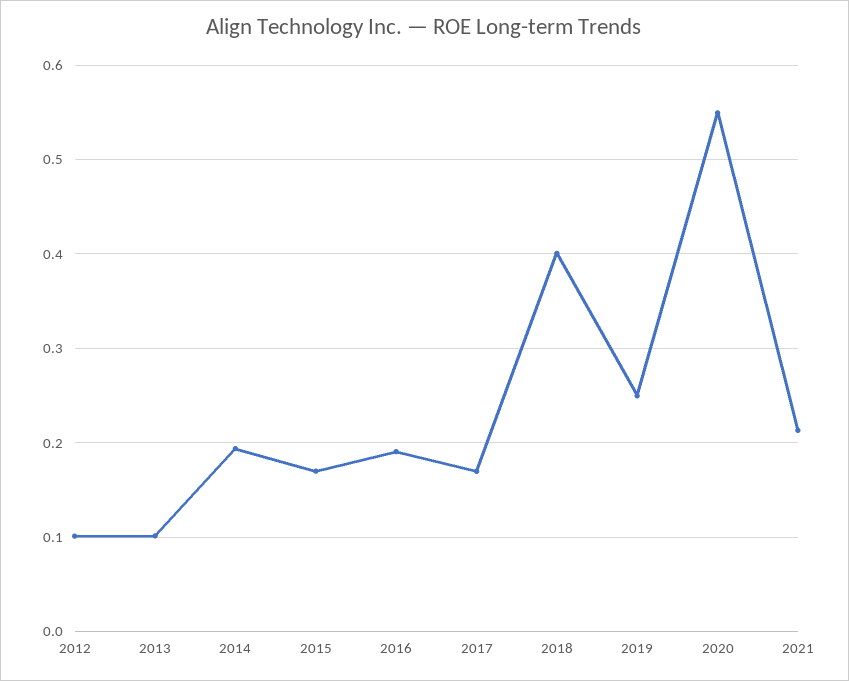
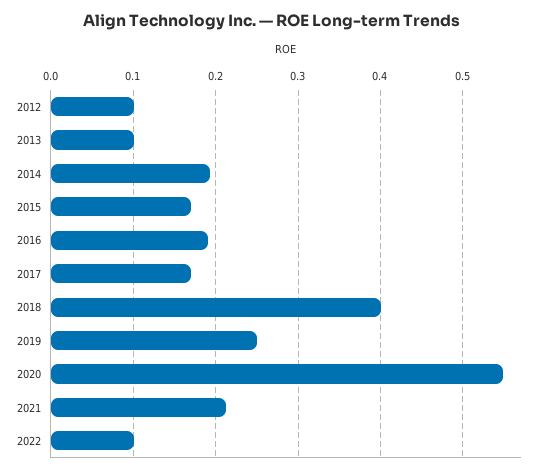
2022: none -> 0.1

